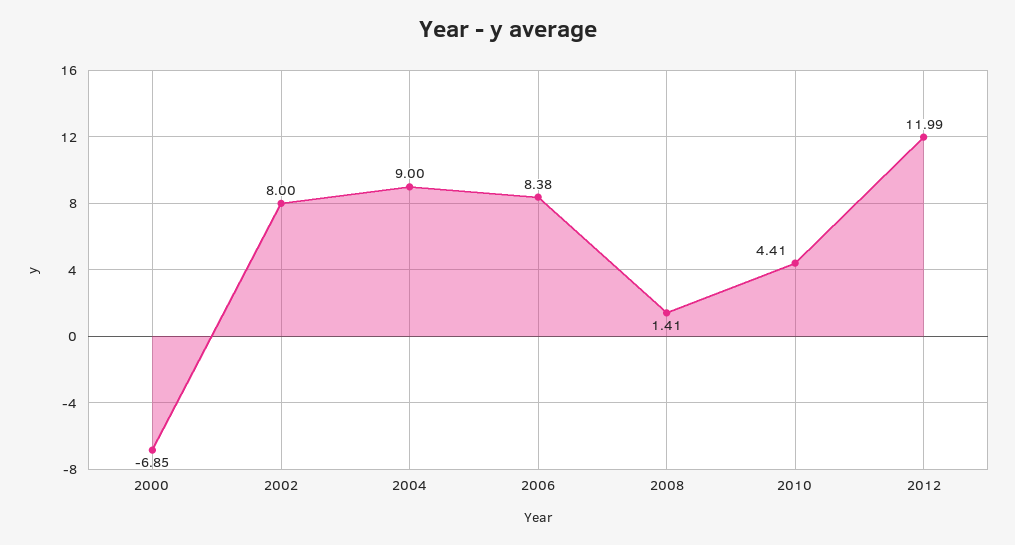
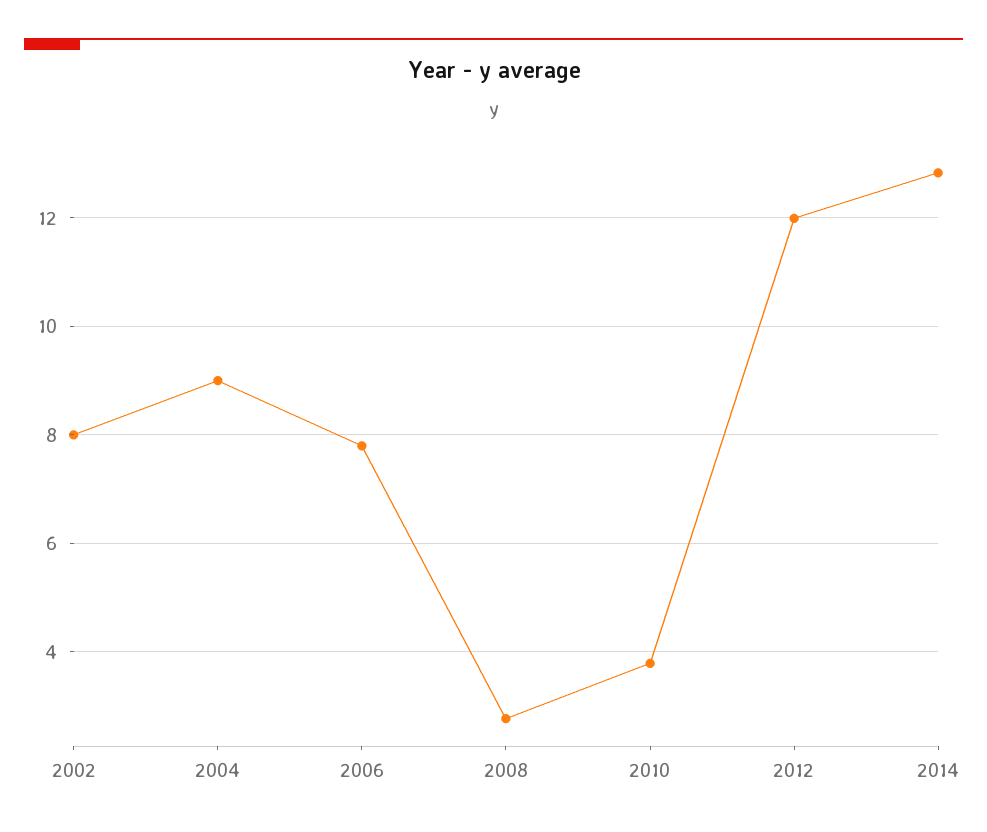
2000: -6.85 -> none
2006: 8.38 -> 7.8
2008: 1.41 -> 2.8
2010: 4.41 -> 3.8
2014: none -> 12.8

